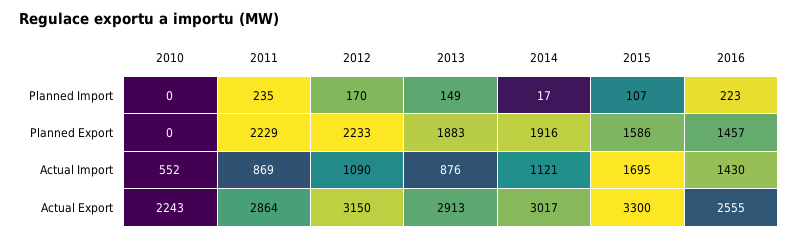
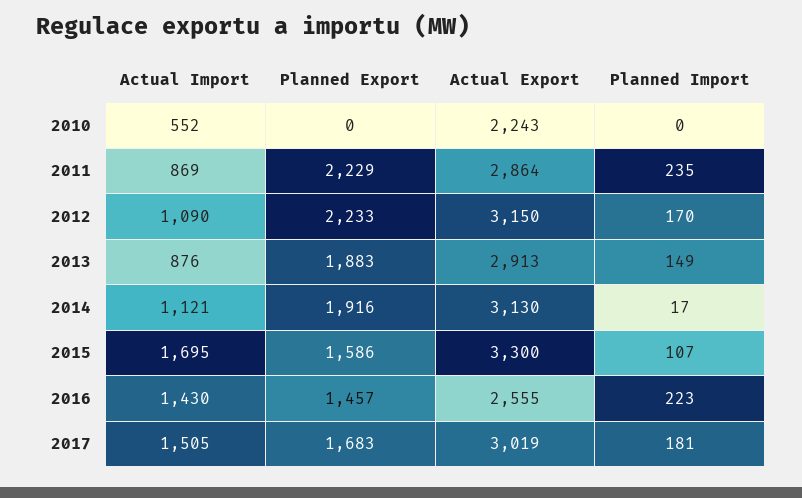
2014, Actual Export: 3017 -> 3130
2017, Actual Import: none -> 1505
2017, Planned Export: none -> 1683
2017, Actual Export: none -> 3019
2017, Planned Import: none -> 181

